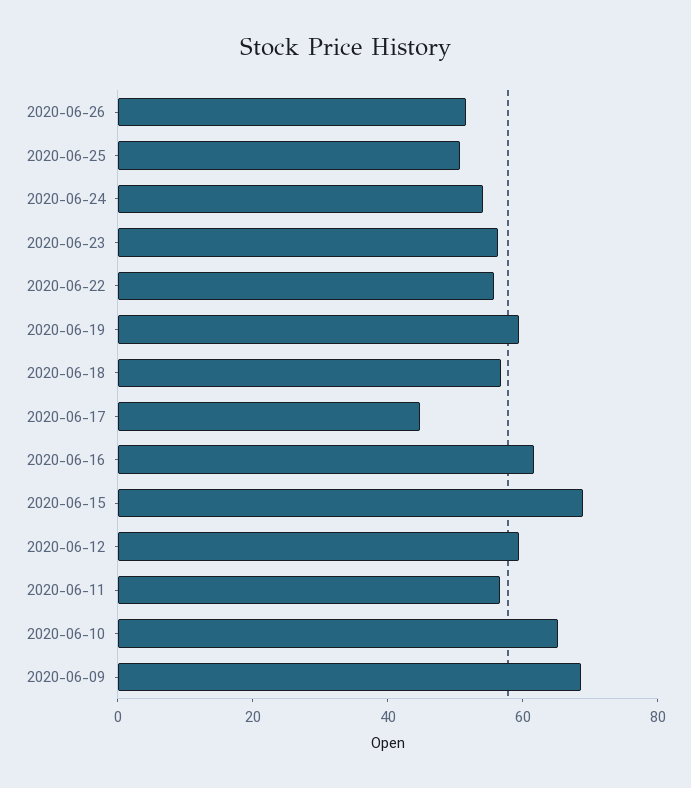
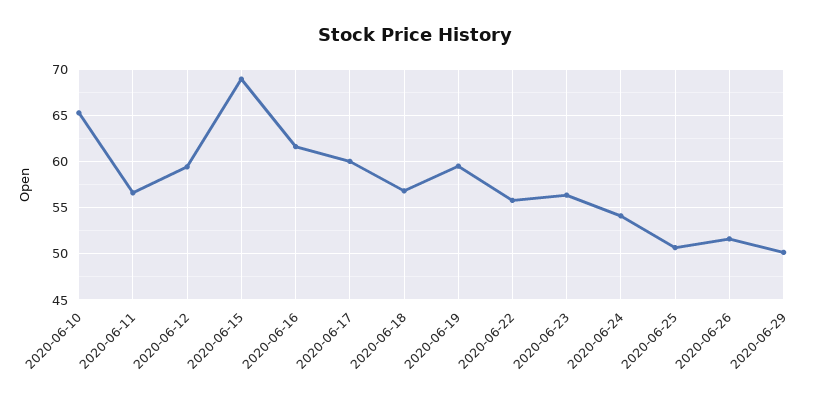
2020-06-17: 45 -> 60
2020-06-09: 70 -> none
2020-06-29: none -> 50

